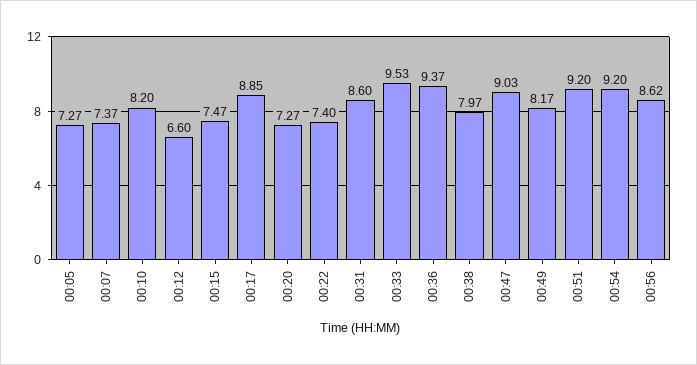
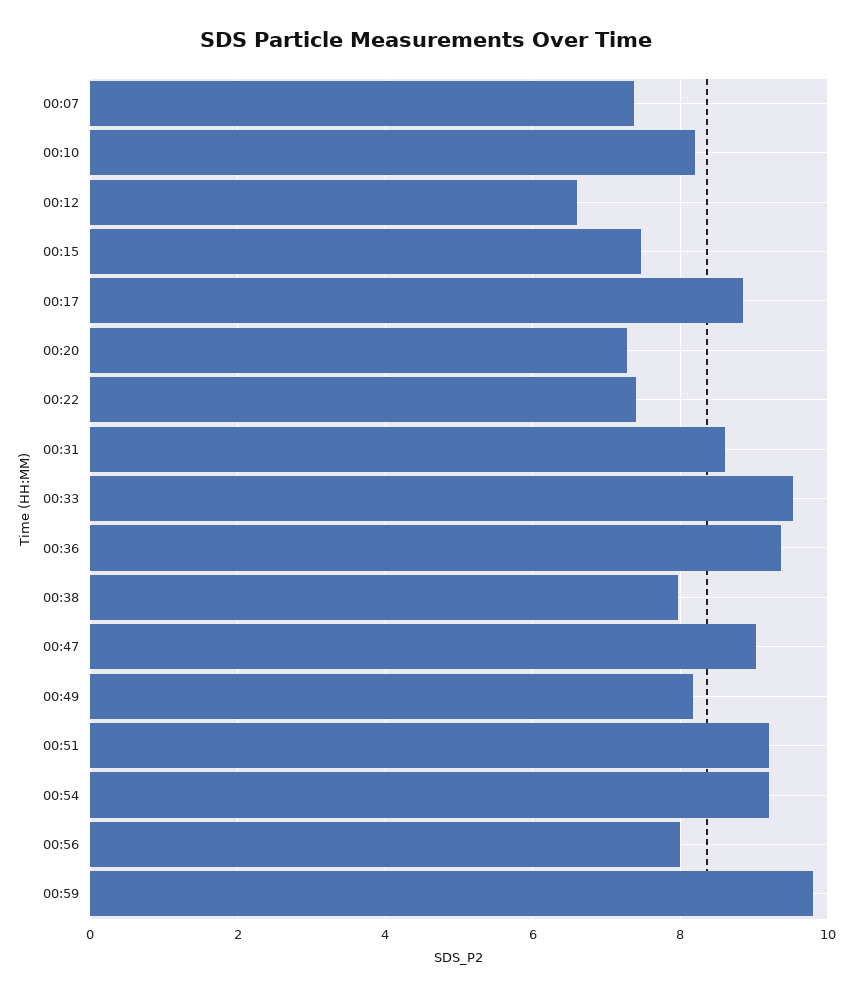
00:05: 7.27 -> none
00:56: 8.62 -> 8
00:59: none -> 9.8

